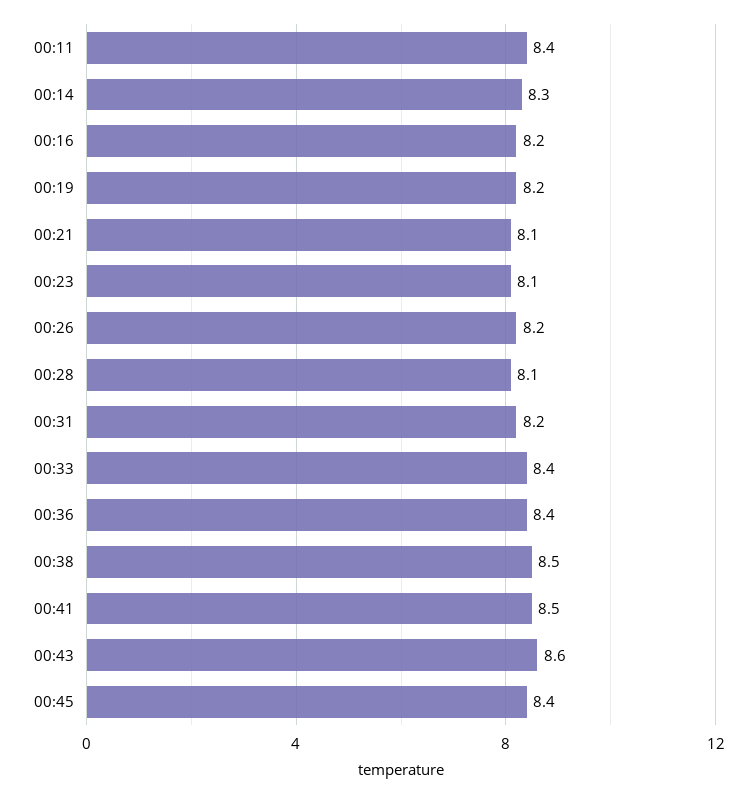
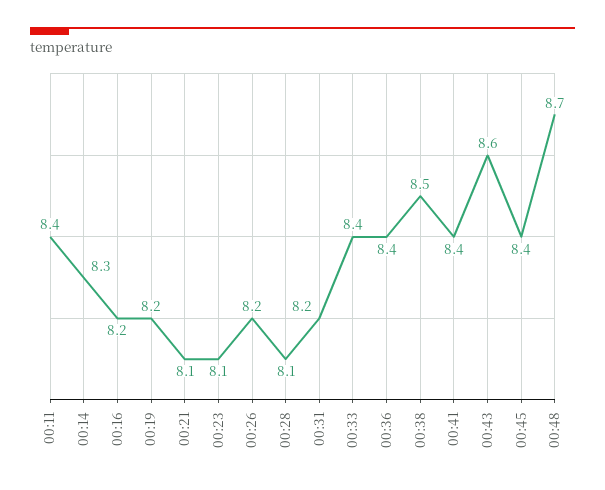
00:41: 8.5 -> 8.4
00:48: none -> 8.7

